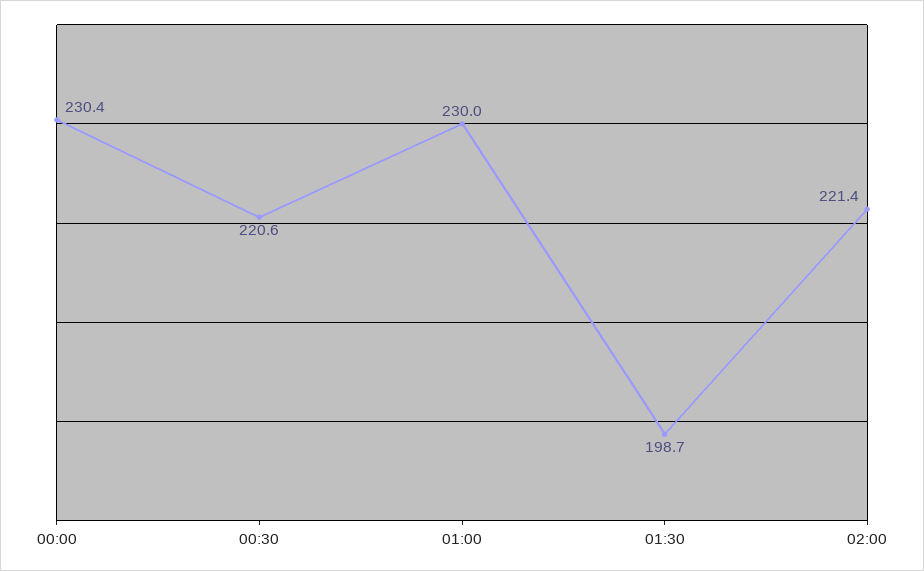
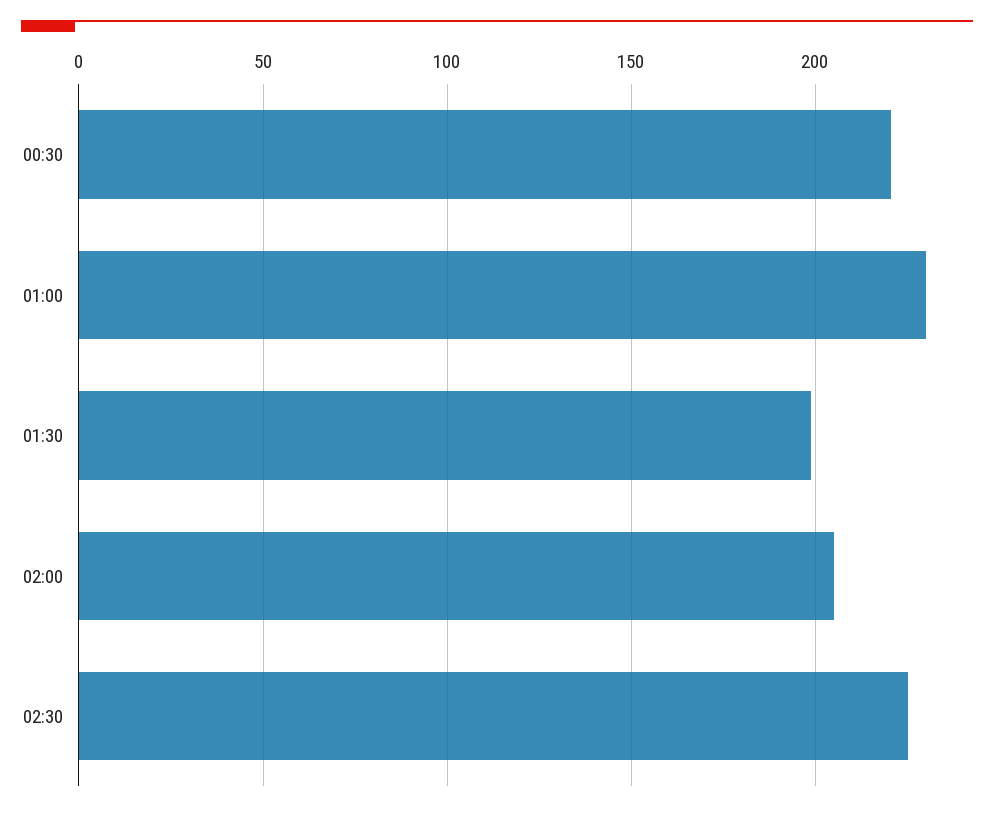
00:00: 230.4 -> none
02:00: 221.4 -> 205
02:30: none -> 225

